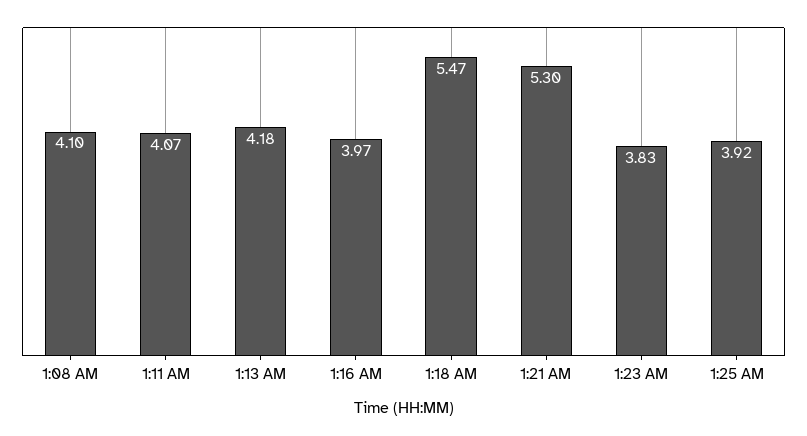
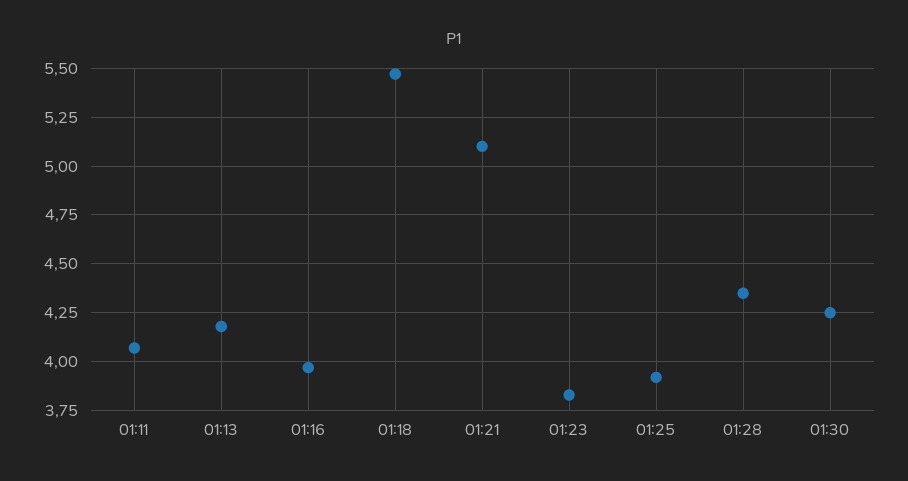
1:08 AM: 4.1 -> none
1:21 AM: 5.3 -> 5.1
01:28: none -> 4.35
01:30: none -> 4.25

